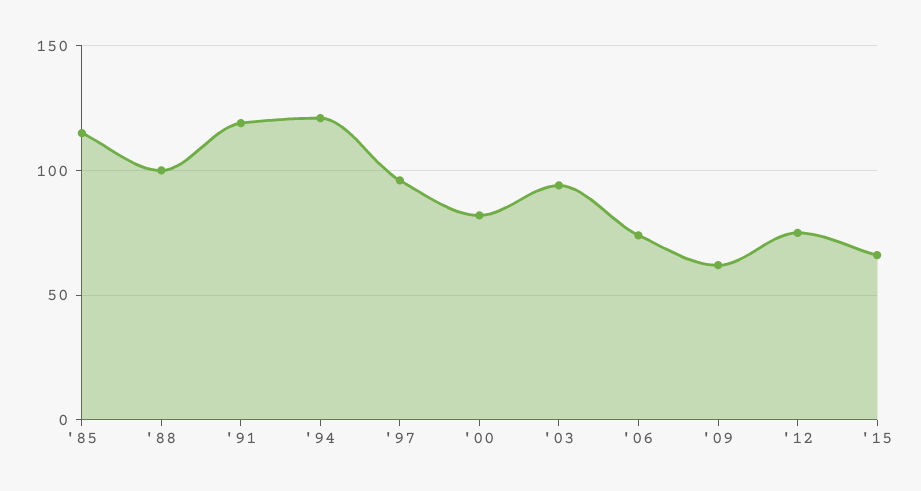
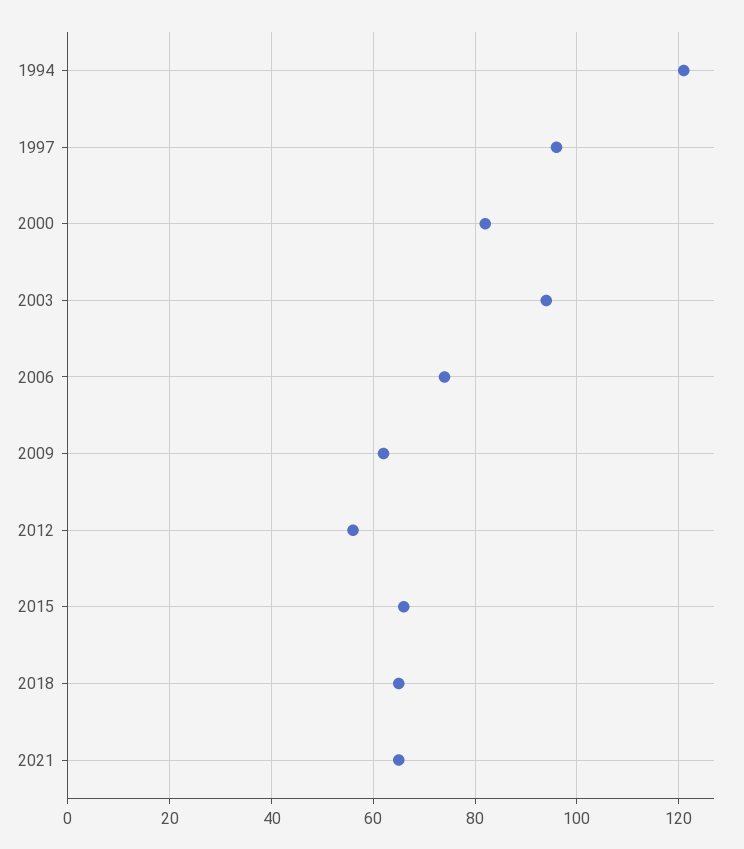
'85: 115 -> none
'88: 100 -> none
'91: 120 -> none
'12: 75 -> 55
2018: none -> 65
2021: none -> 65

